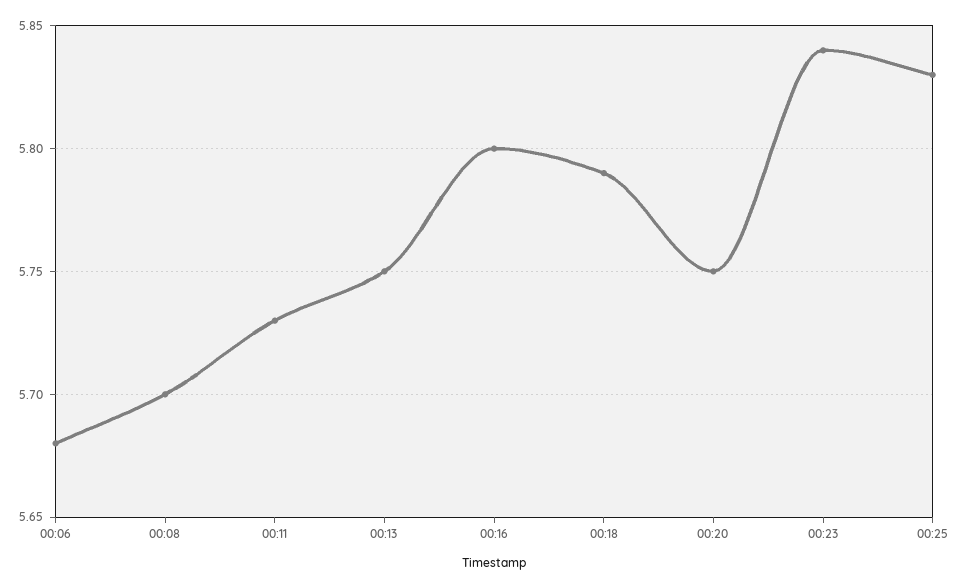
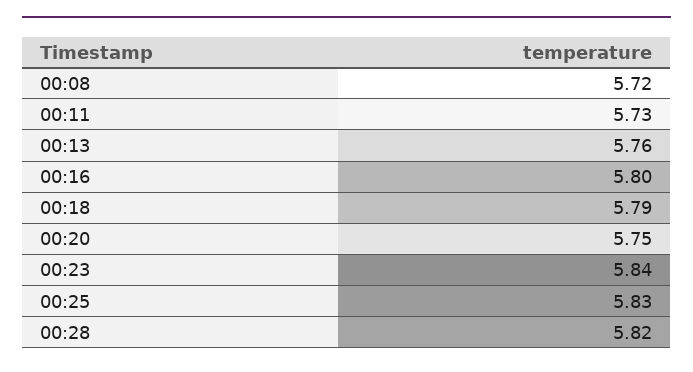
00:06: 5.68 -> none
00:08: 5.7 -> 5.72
00:13: 5.75 -> 5.76
00:28: none -> 5.82

